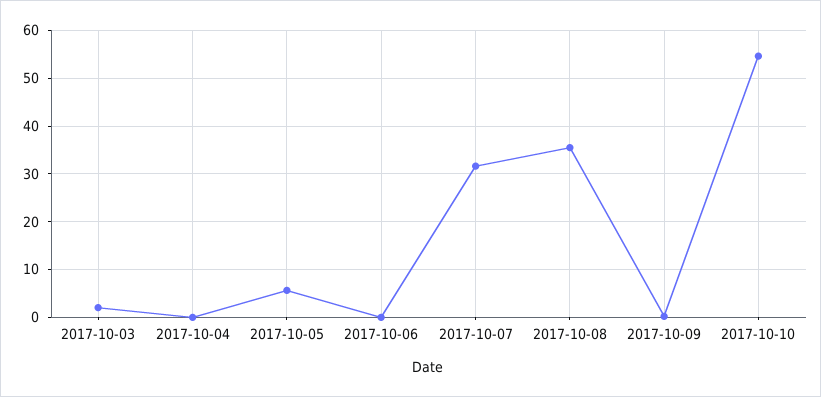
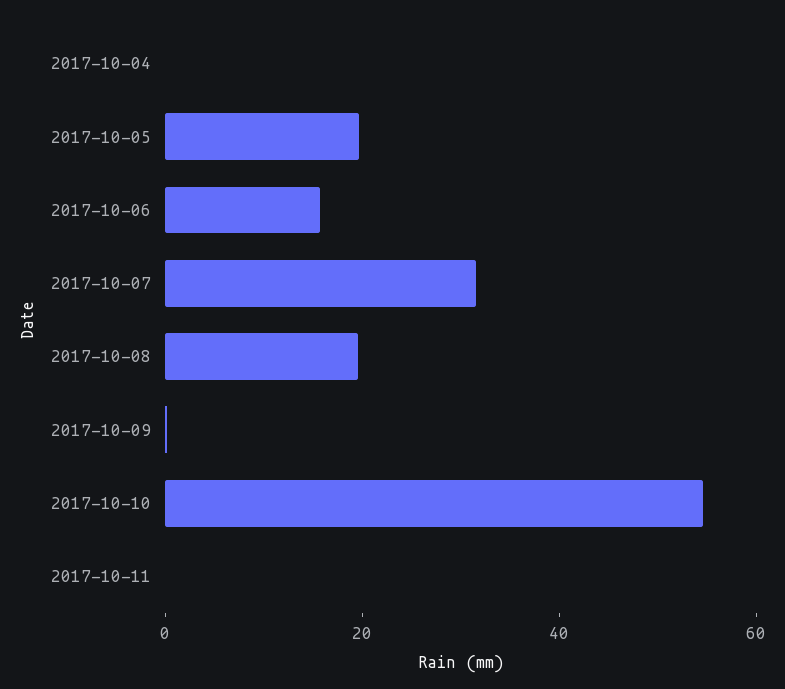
2017-10-03: 2 -> none
2017-10-05: 6 -> 20
2017-10-06: 0 -> 15
2017-10-08: 36 -> 20
2017-10-11: none -> 0

